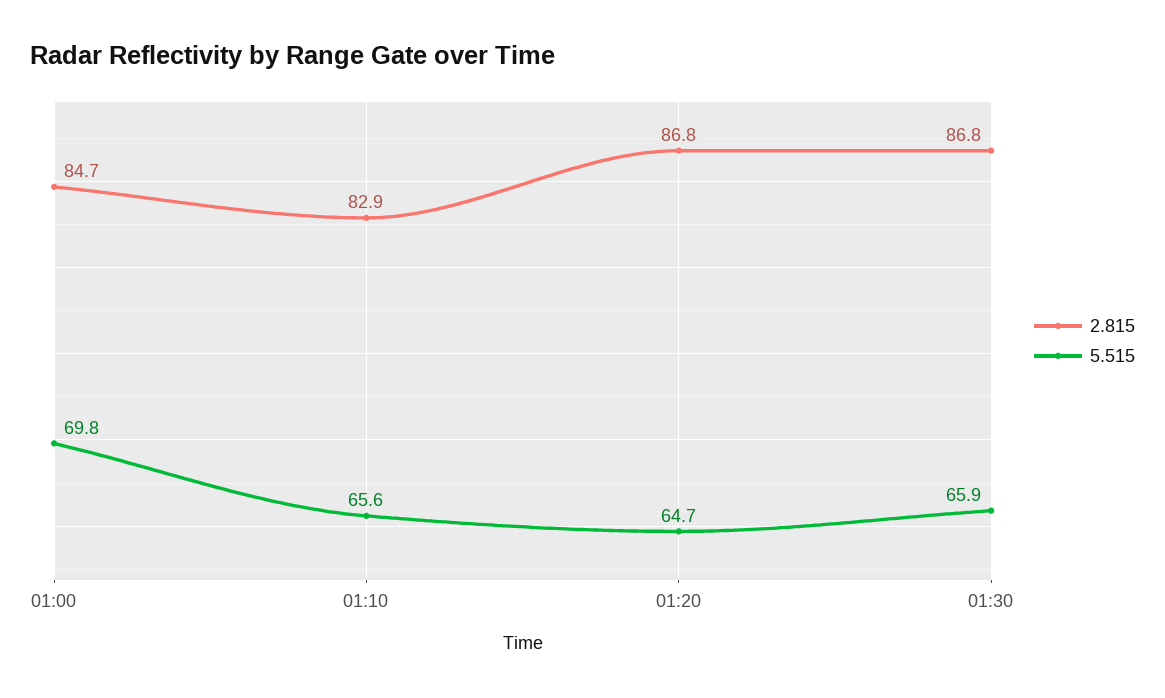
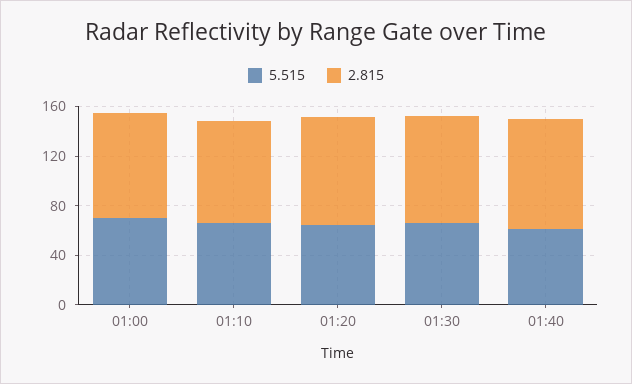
5.515, 01:40: none -> 60
2.815, 01:40: none -> 90

